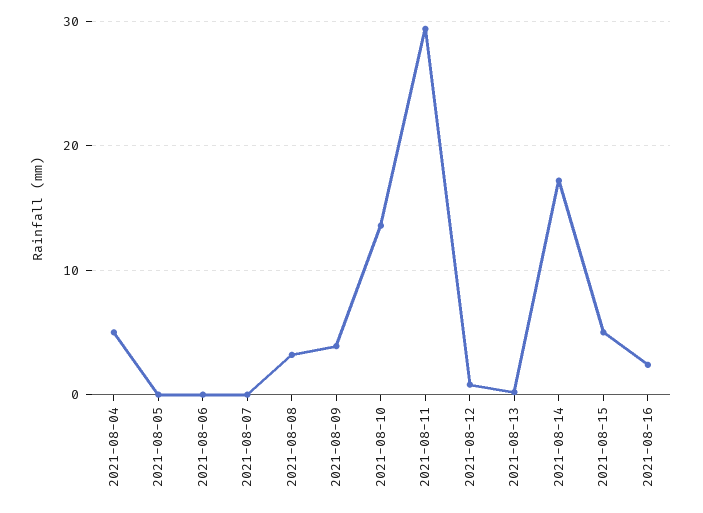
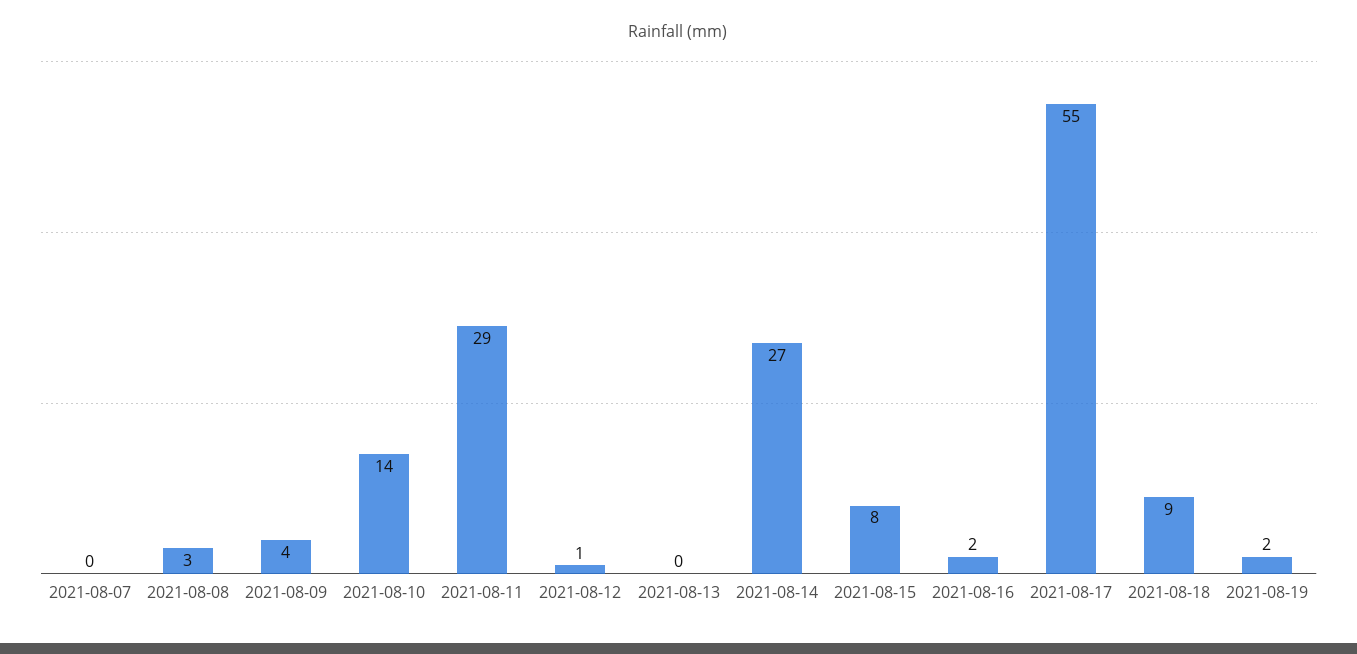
2021-08-04: 5 -> none
2021-08-05: 0 -> none
2021-08-06: 0 -> none
2021-08-14: 17 -> 27
2021-08-15: 5 -> 8
2021-08-17: none -> 55
2021-08-18: none -> 9
2021-08-19: none -> 2

